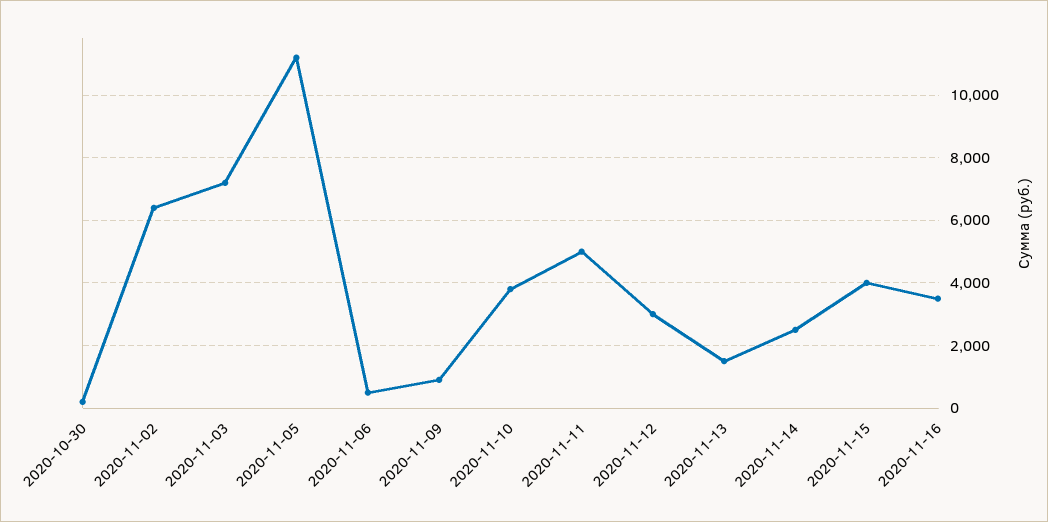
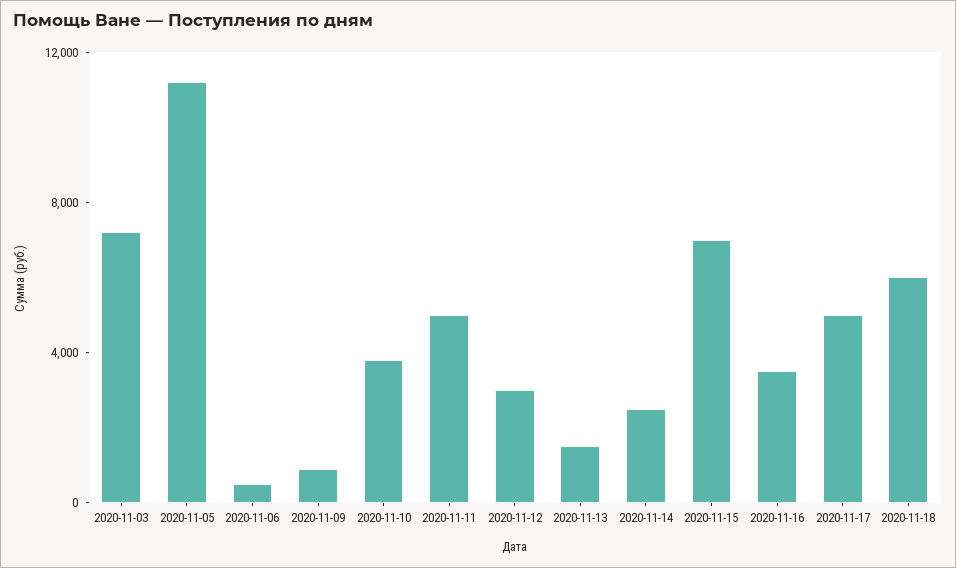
2020-10-30: 200 -> none
2020-11-02: 6400 -> none
2020-11-15: 4000 -> 7000
2020-11-17: none -> 5000
2020-11-18: none -> 6000

